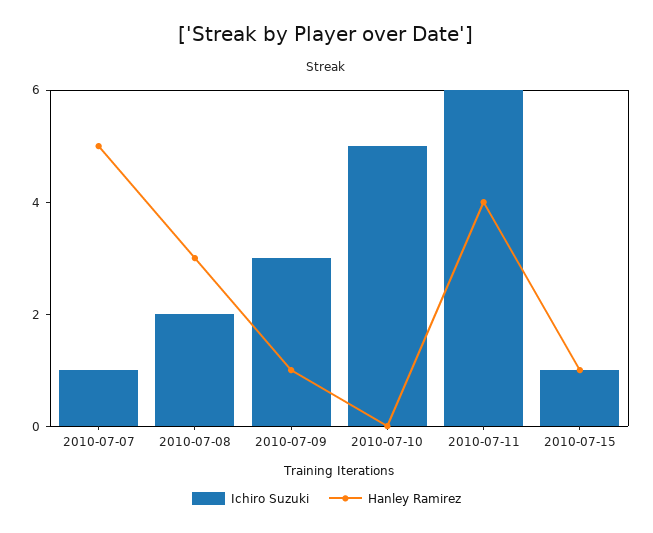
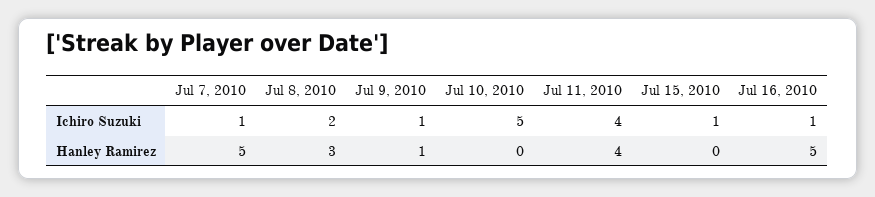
Ichiro Suzuki, 2010-07-09: 3 -> 1
Ichiro Suzuki, 2010-07-11: 6 -> 4
Hanley Ramirez, 2010-07-15: 1 -> 0
Ichiro Suzuki, Jul 16, 2010: none -> 1
Hanley Ramirez, Jul 16, 2010: none -> 5

